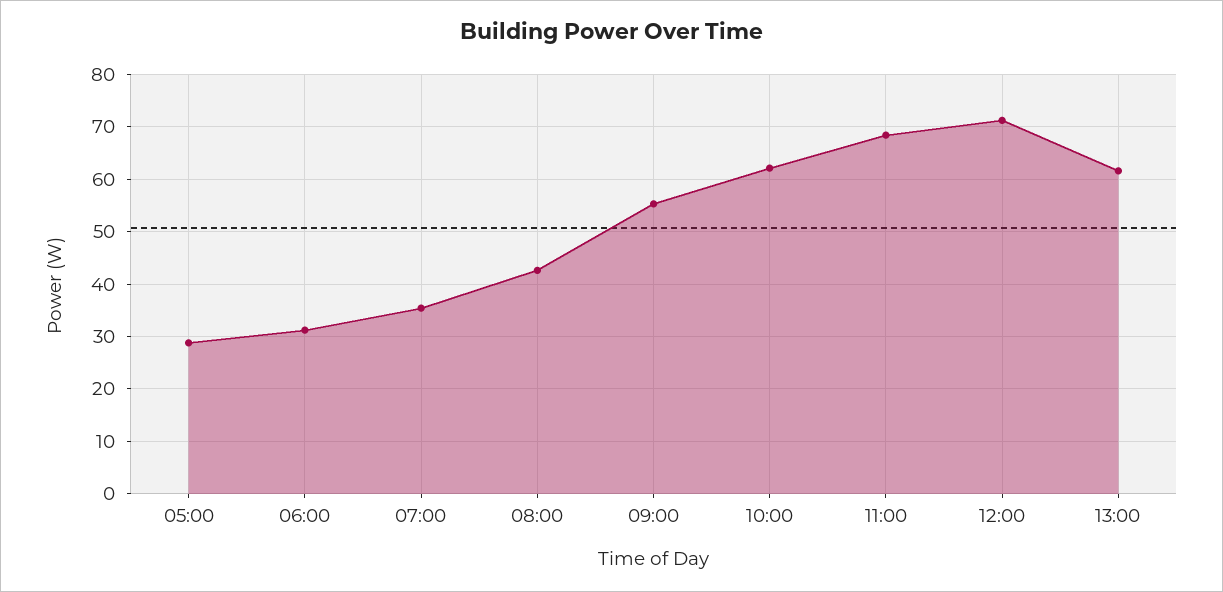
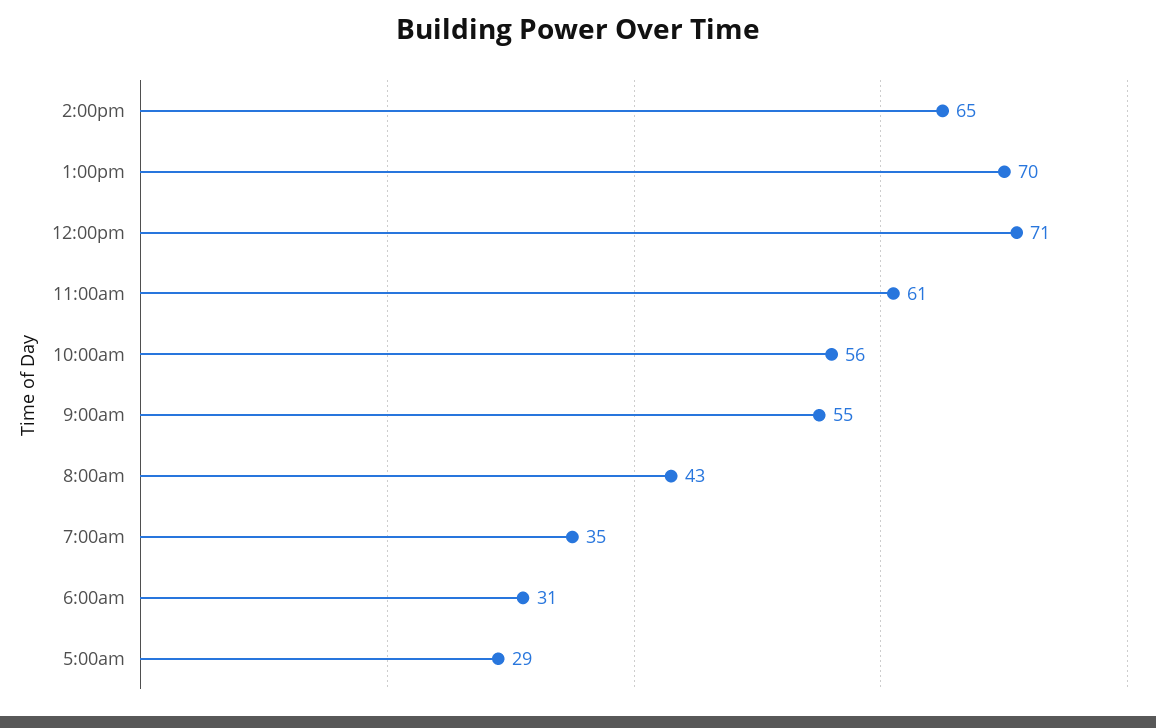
10:00: 62 -> 56
11:00: 68 -> 61
13:00: 62 -> 70
2:00pm: none -> 65

